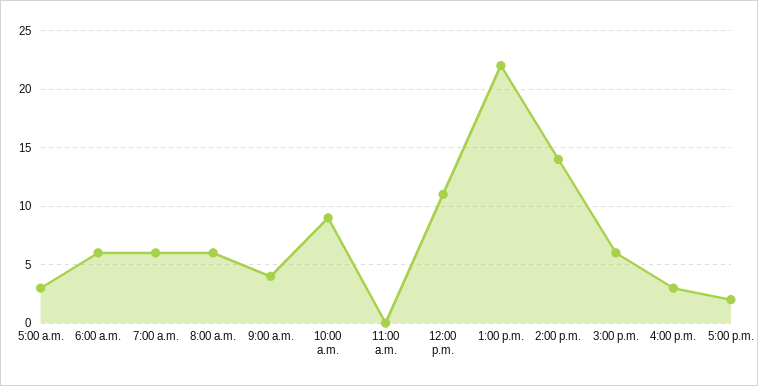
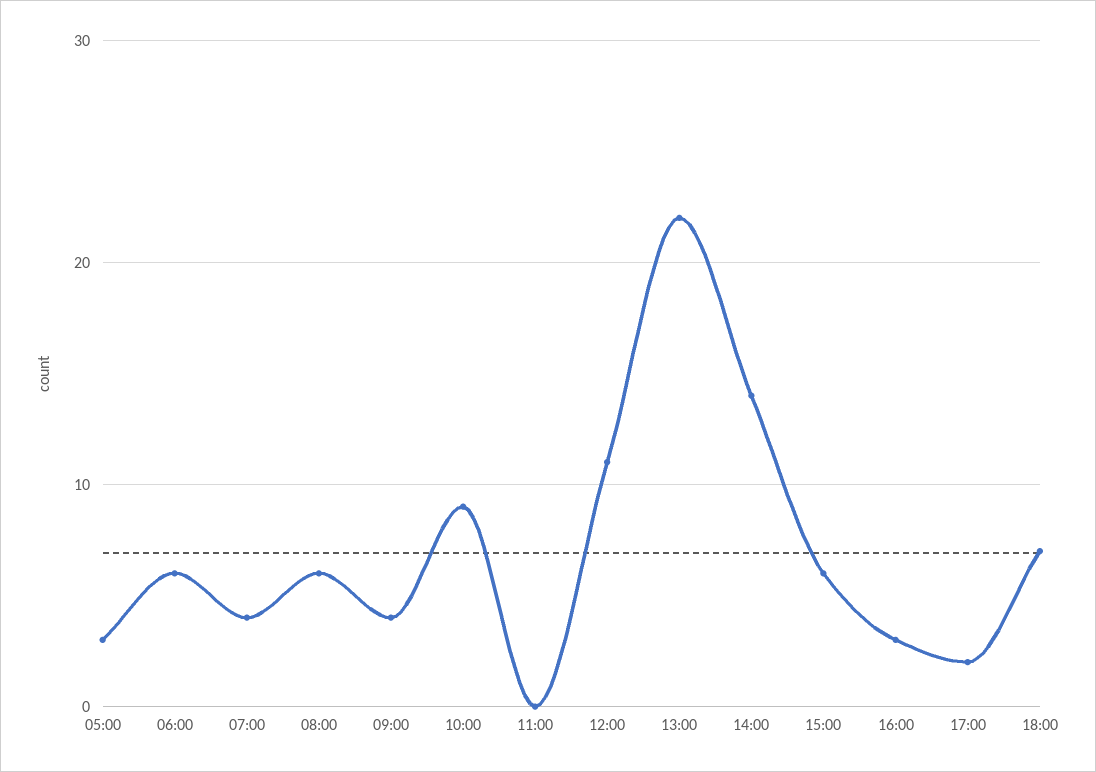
7:00 a.m.: 6 -> 4
18:00: none -> 7

